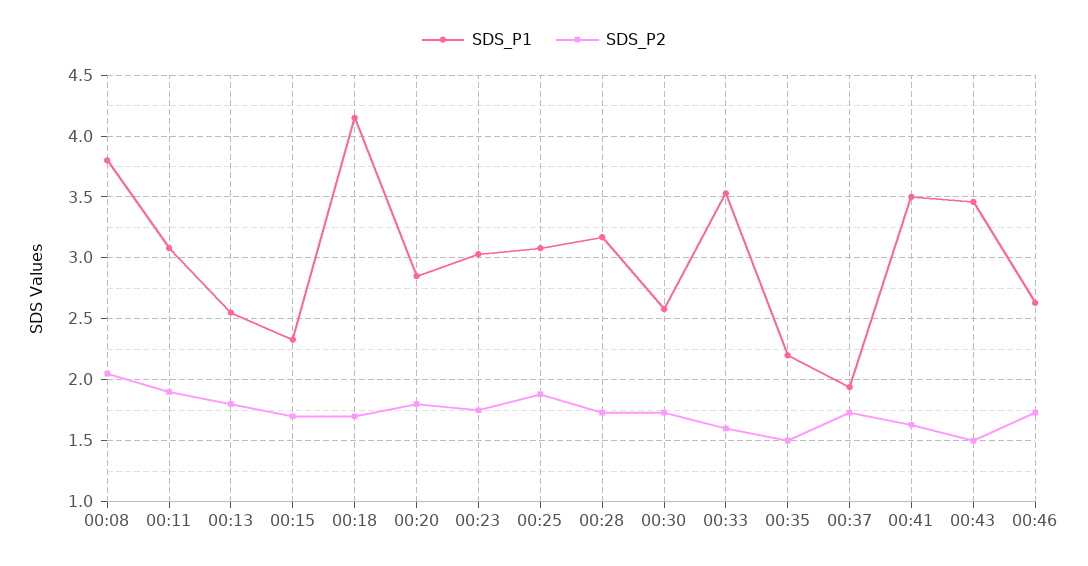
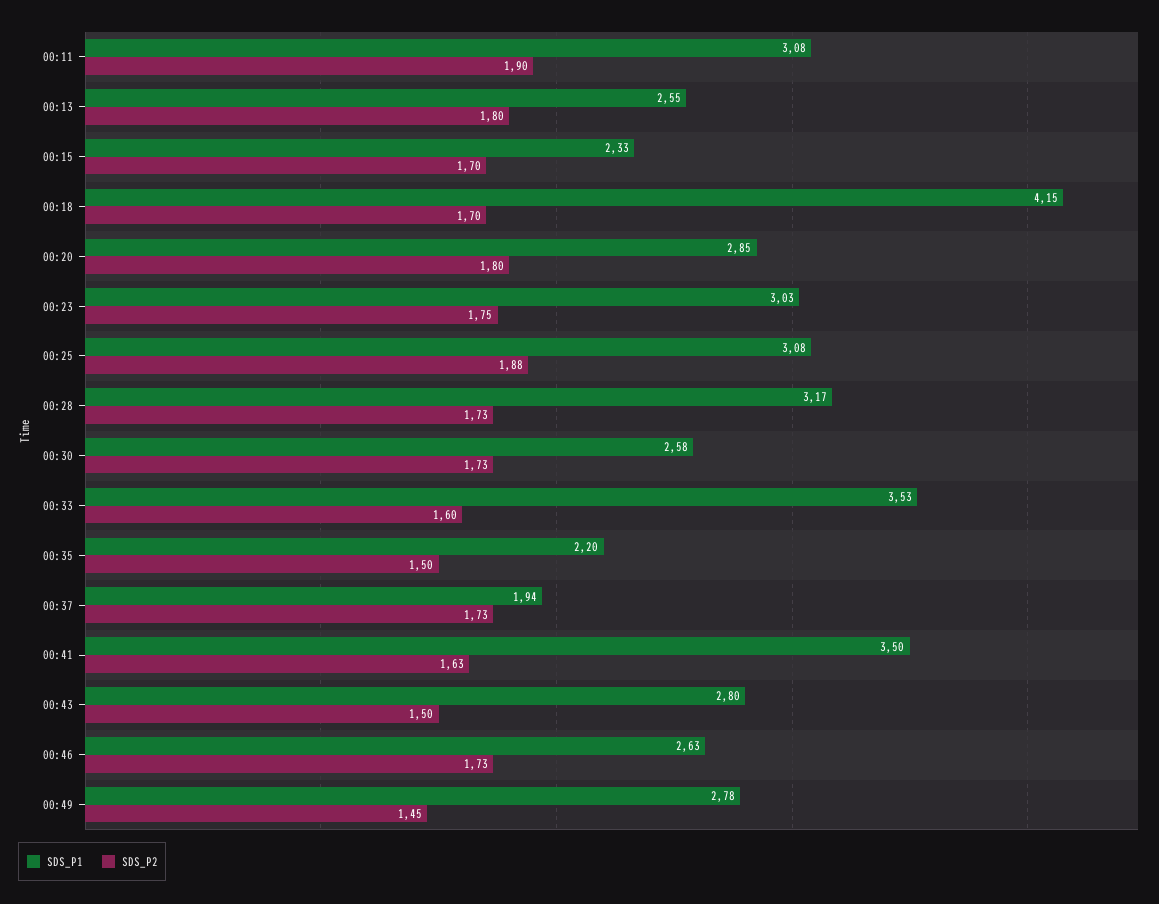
SDS_P1, 00:08: 3.8 -> none
SDS_P2, 00:08: 2.05 -> none
SDS_P1, 00:43: 3.45 -> 2.8
SDS_P1, 00:49: none -> 2.78
SDS_P2, 00:49: none -> 1.45

